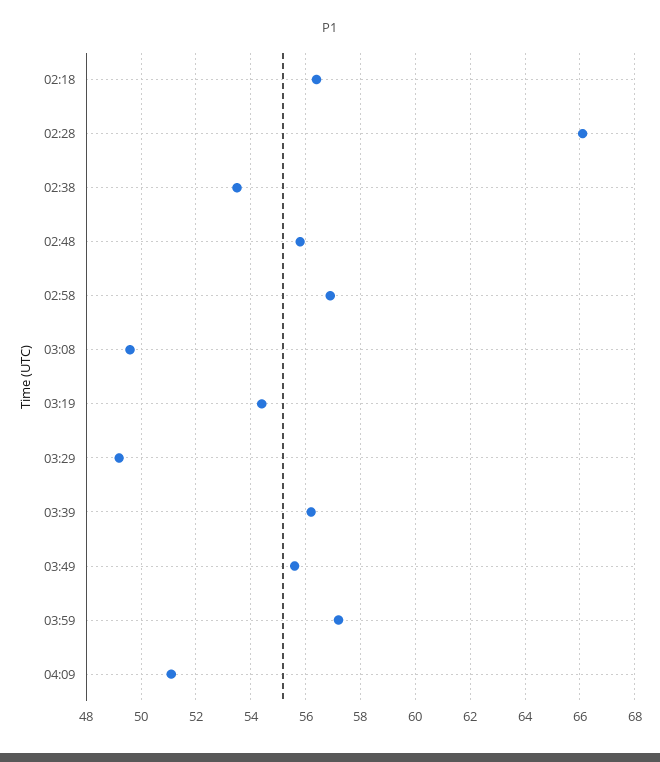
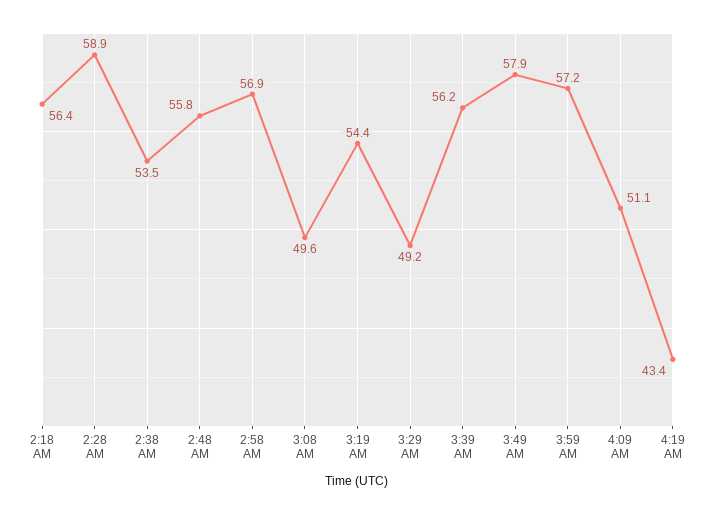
02:28: 66 -> 58.9
03:49: 55.5 -> 57.9
4:19 AM: none -> 43.4

